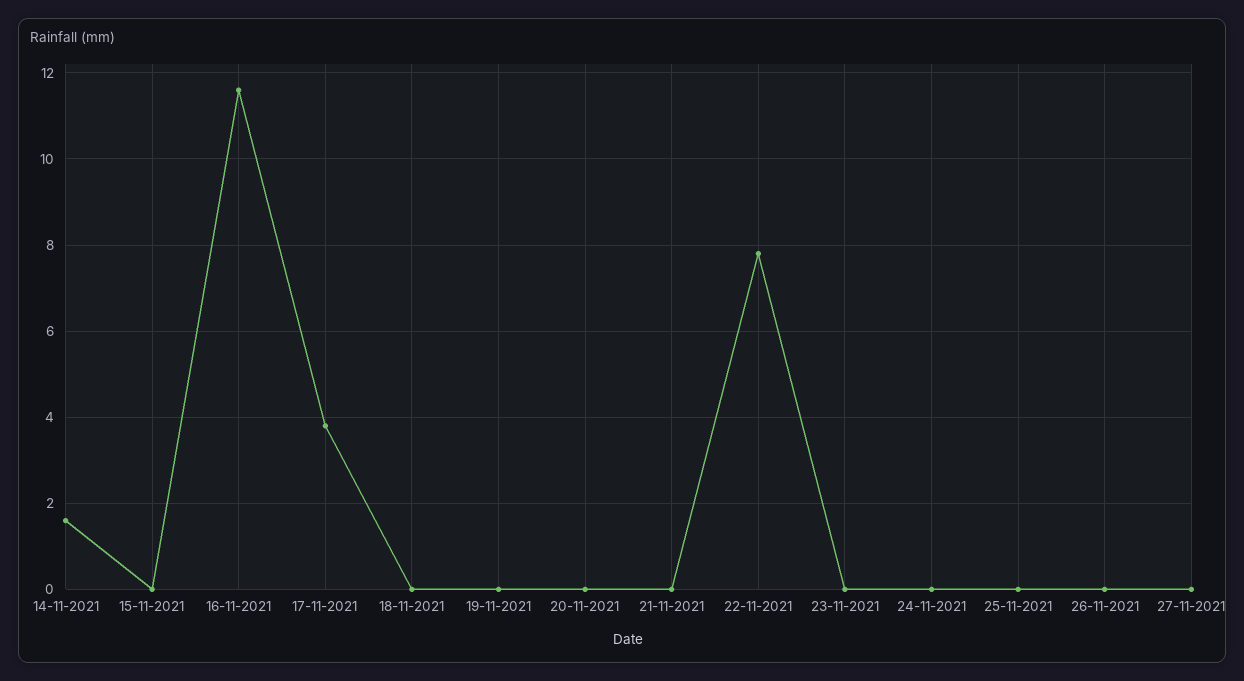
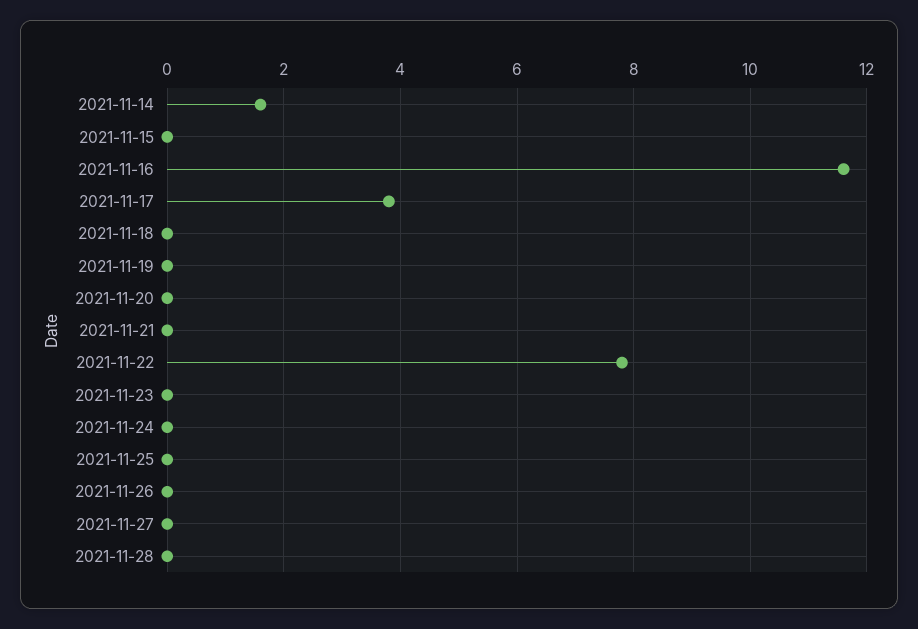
2021-11-28: none -> 0

